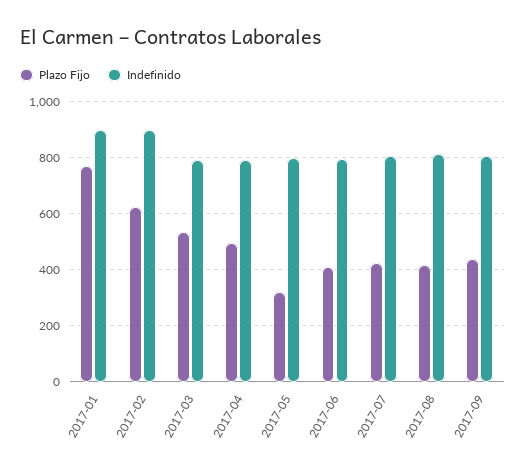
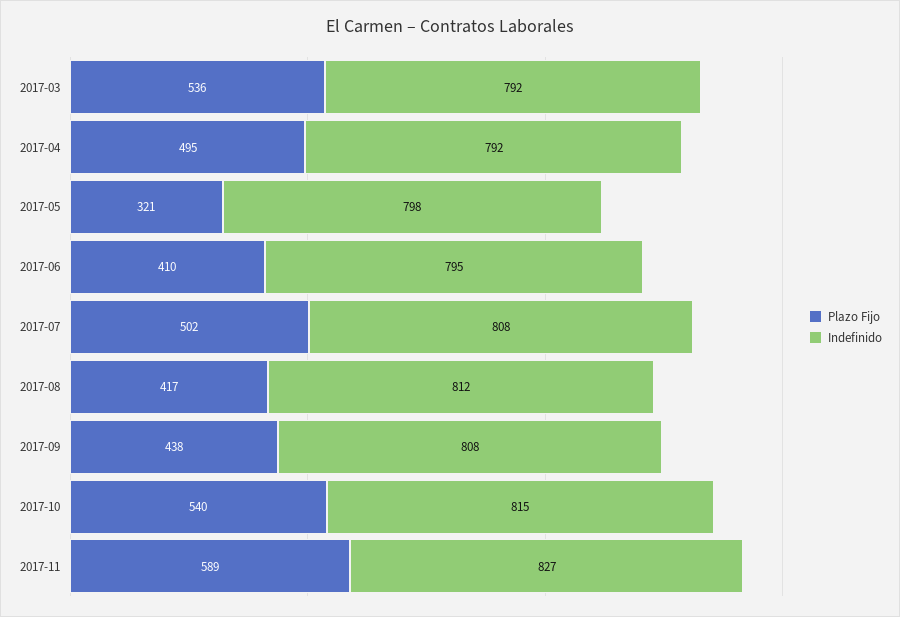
Plazo Fijo, 2017-01: 775 -> none
Indefinido, 2017-01: 900 -> none
Plazo Fijo, 2017-02: 625 -> none
Indefinido, 2017-02: 900 -> none
Plazo Fijo, 2017-07: 425 -> 502
Plazo Fijo, 2017-10: none -> 540
Indefinido, 2017-10: none -> 815
Plazo Fijo, 2017-11: none -> 589
Indefinido, 2017-11: none -> 827

